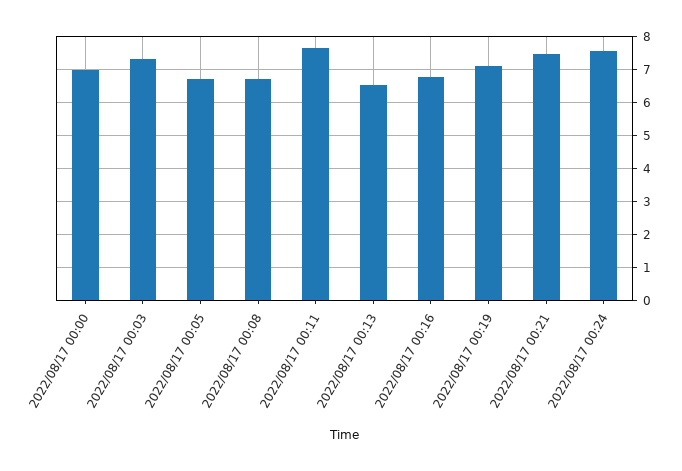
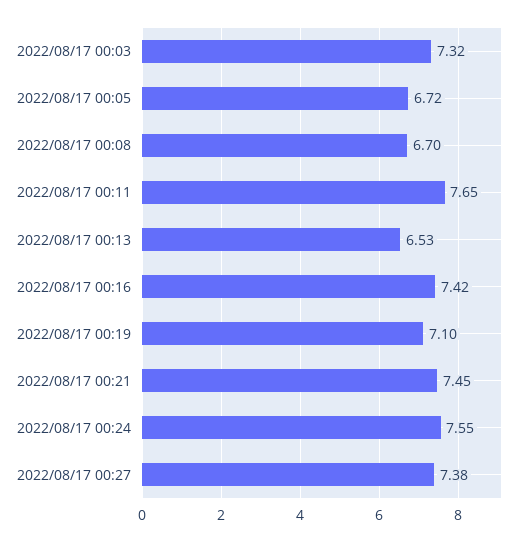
2022/08/17 00:00: 7 -> none
2022/08/17 00:16: 6.8 -> 7.42
2022/08/17 00:27: none -> 7.38

